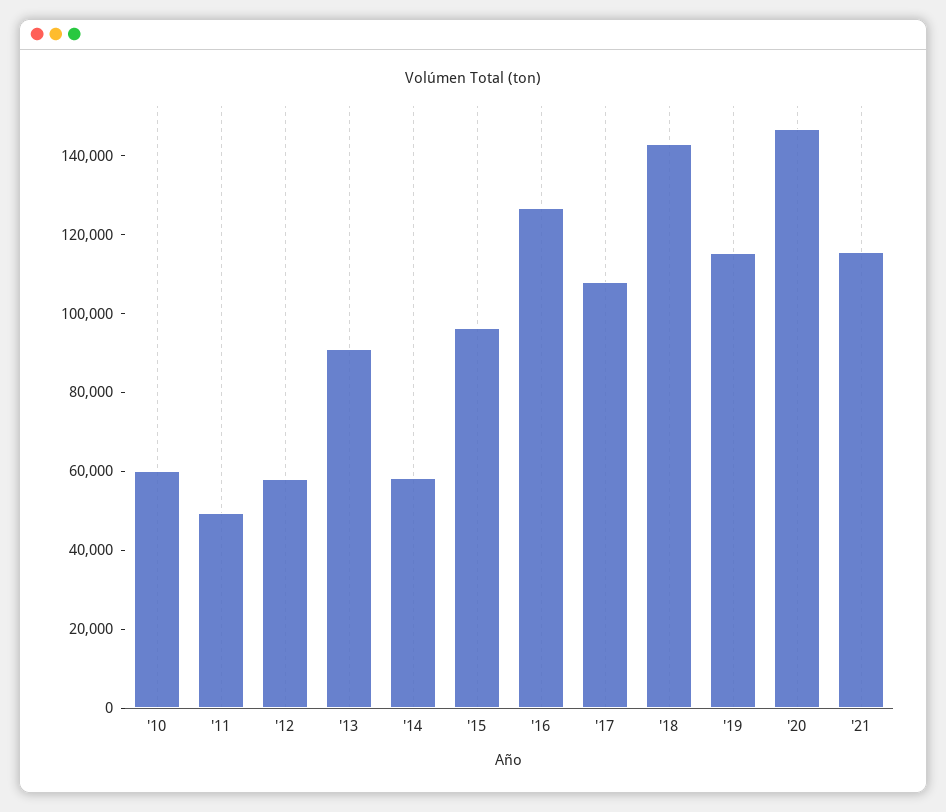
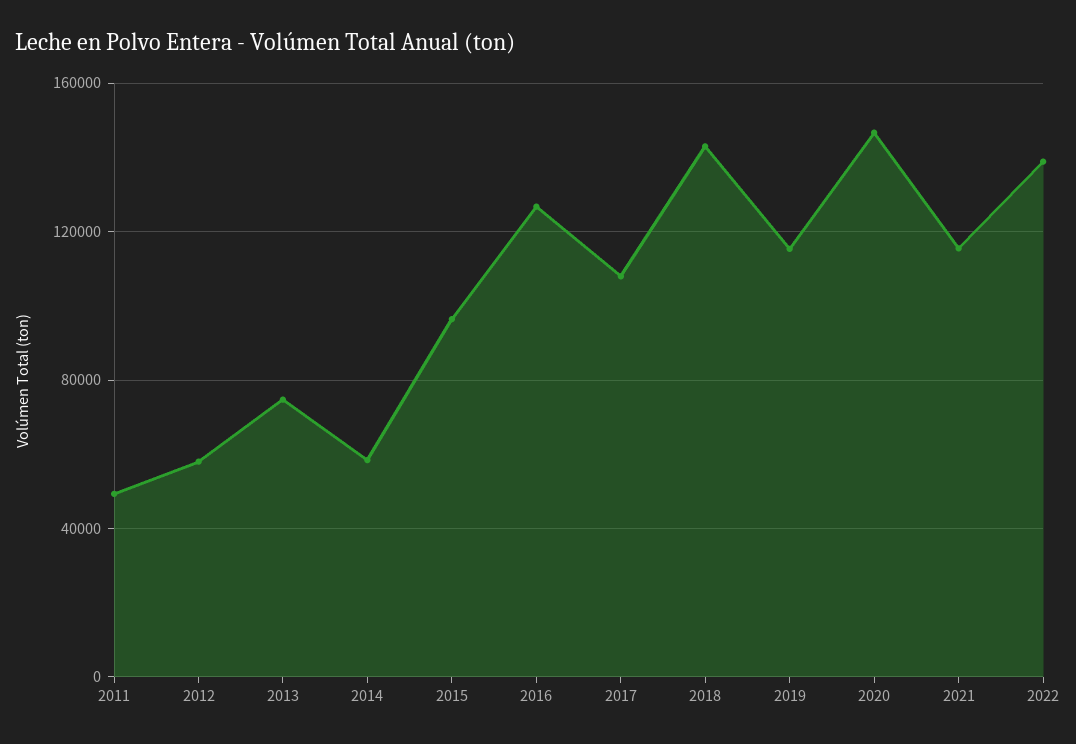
'10: 60000 -> none
'13: 90000 -> 75000
2022: none -> 140000

